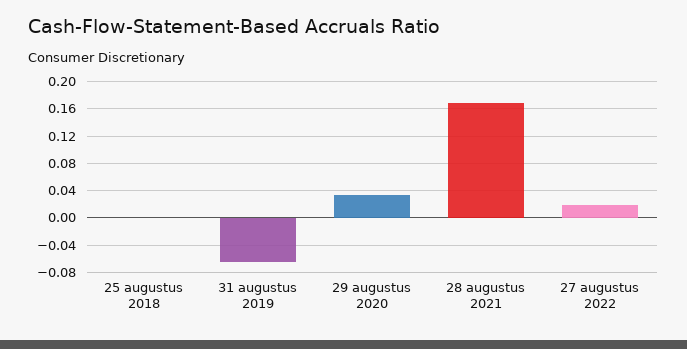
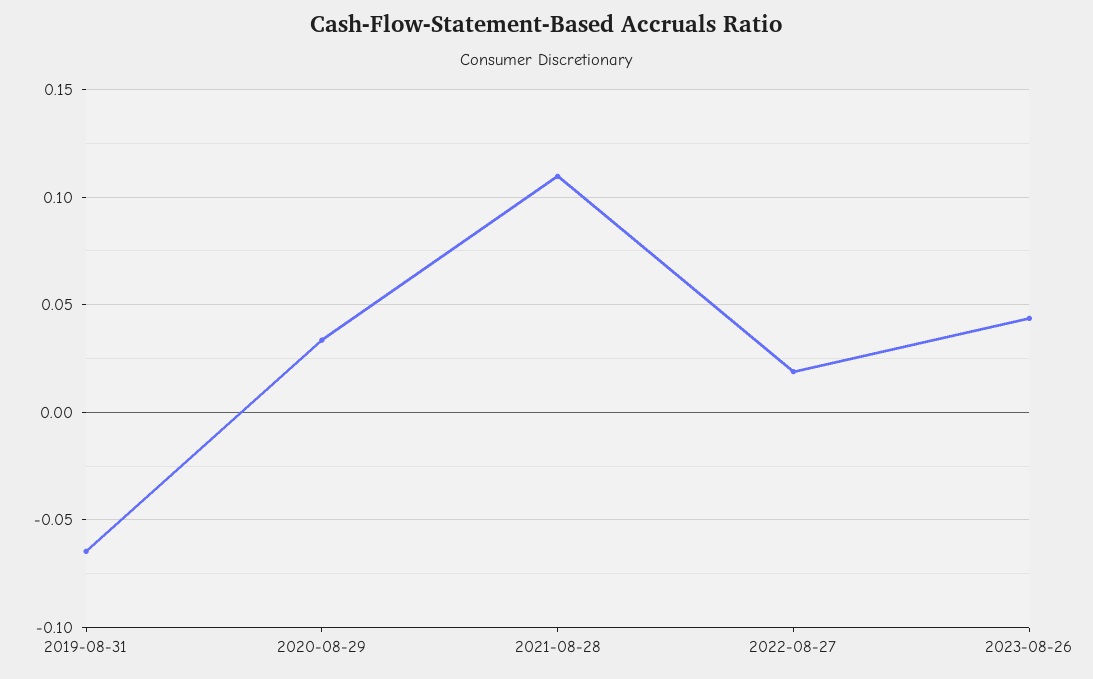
25 augustus 2018: 0 -> none
28 augustus 2021: 0.17 -> 0.11
2023-08-26: none -> 0.045

